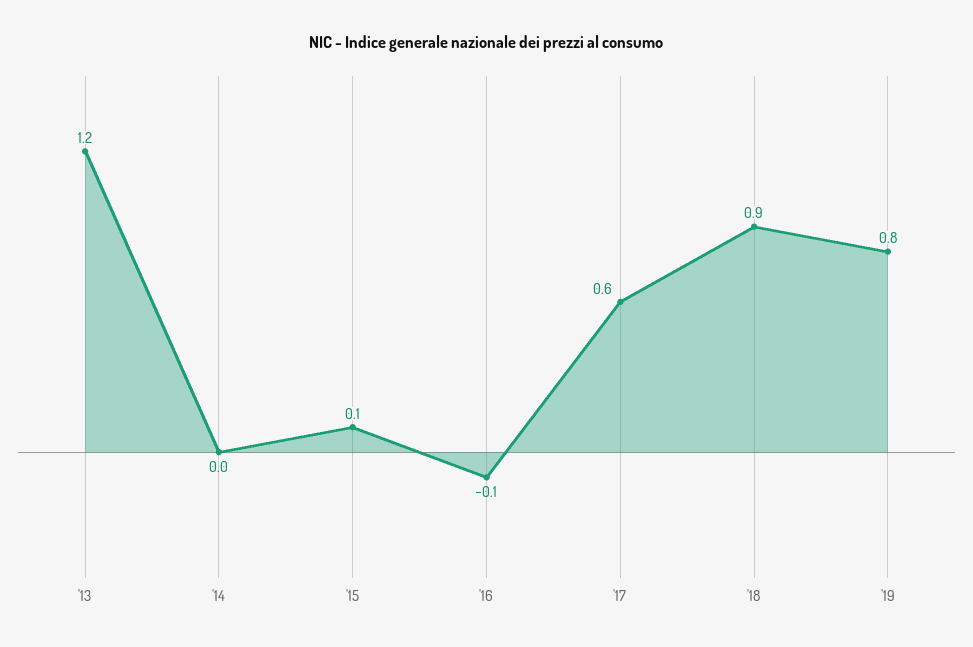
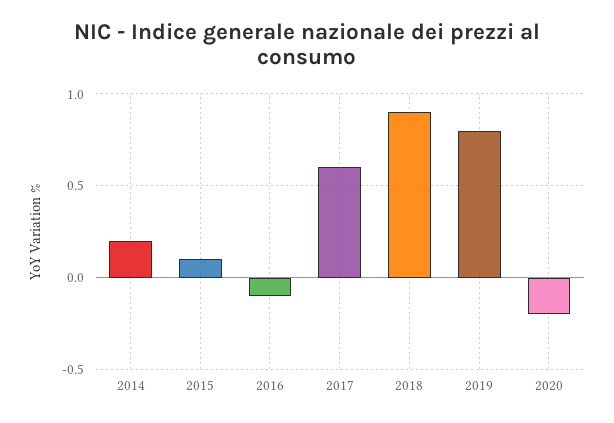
'13: 1.2 -> none
'14: 0 -> 0.2
2020: none -> -0.2

